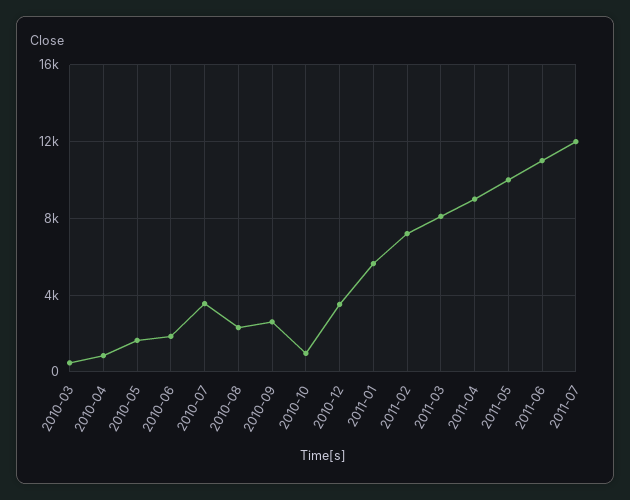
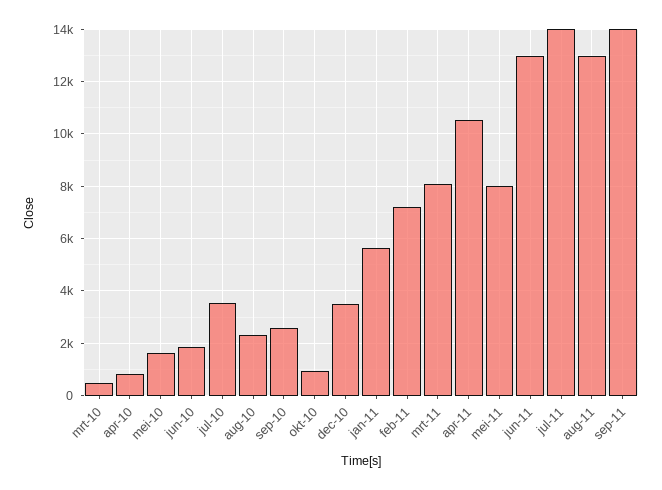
2011-04: 9000 -> 10500
2011-05: 10000 -> 8000
2011-06: 11000 -> 13000
2011-07: 12000 -> 14000
aug-11: none -> 13000
sep-11: none -> 14000

